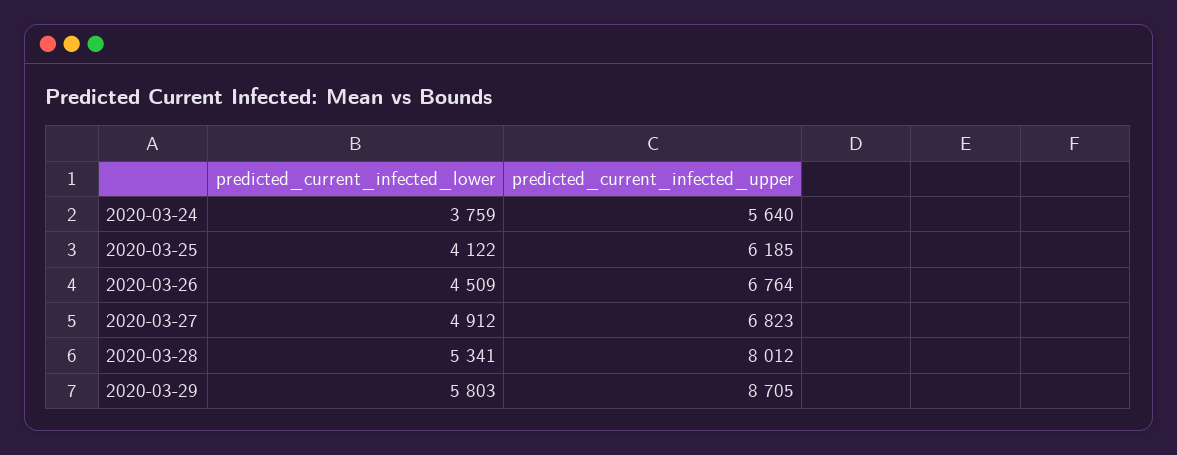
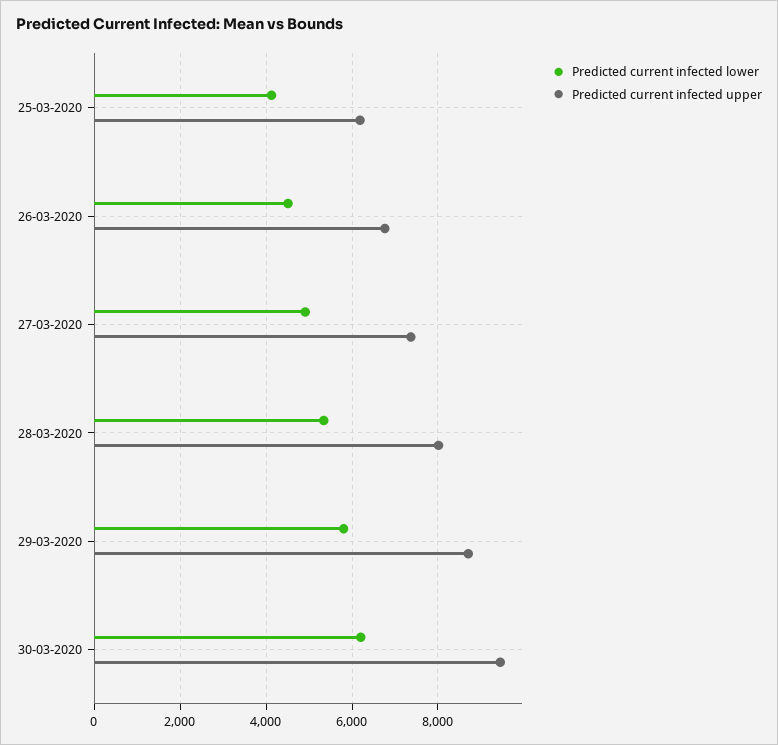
predicted_current_infected_lower, 2020-03-24: 3759 -> none
predicted_current_infected_upper, 2020-03-24: 5640 -> none
predicted_current_infected_upper, 2020-03-27: 6823 -> 7400
predicted_current_infected_lower, 30-03-2020: none -> 6200
predicted_current_infected_upper, 30-03-2020: none -> 9400

